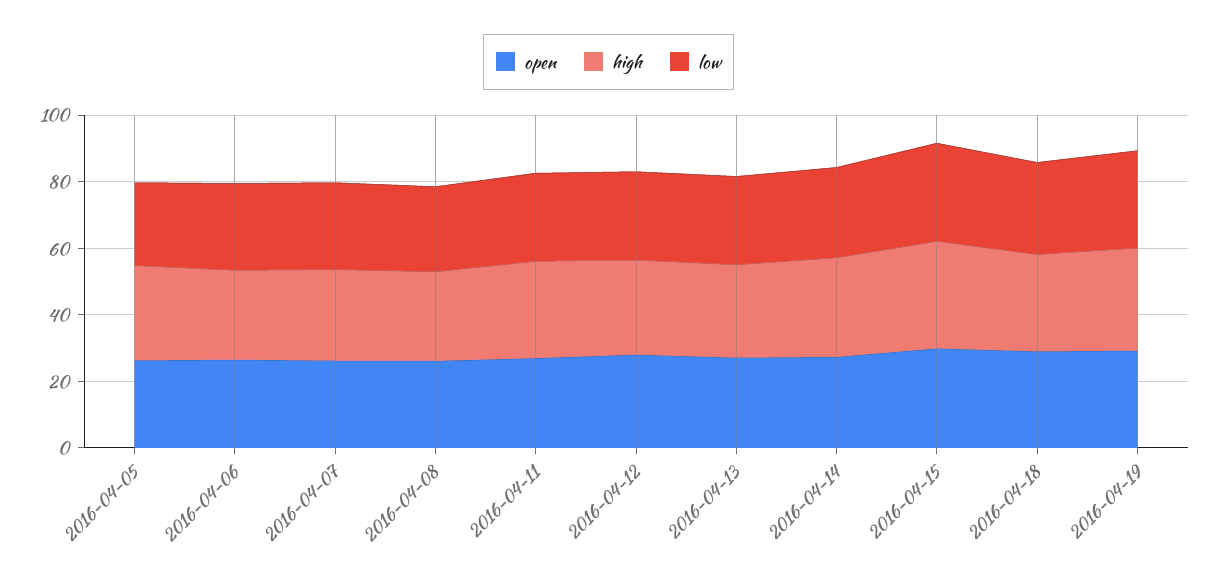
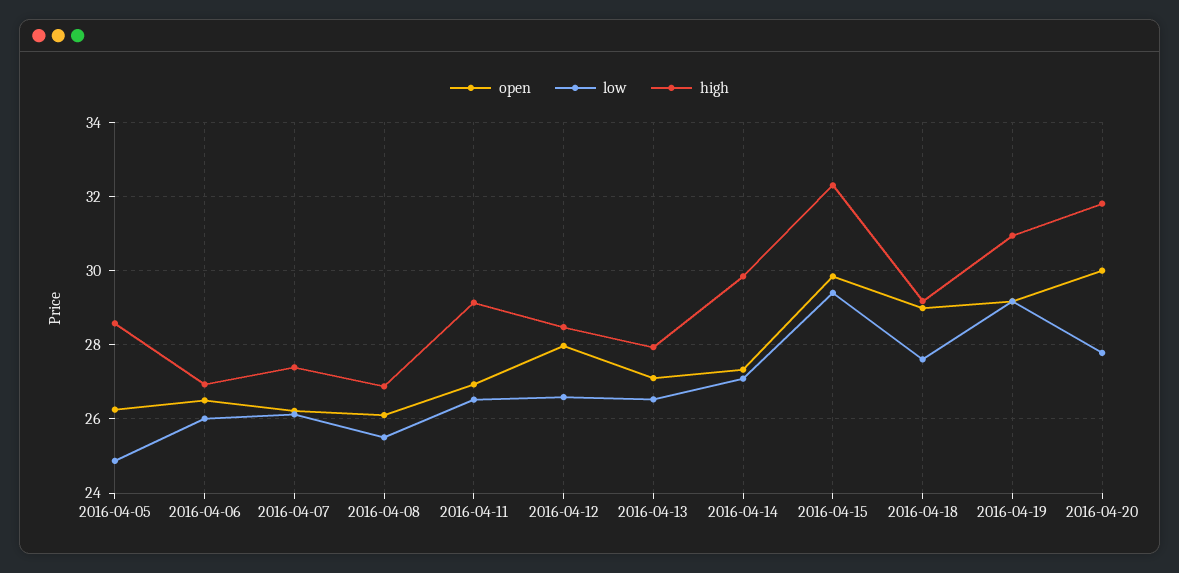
open, 2016-04-20: none -> 30
low, 2016-04-20: none -> 27.8
high, 2016-04-20: none -> 31.8

